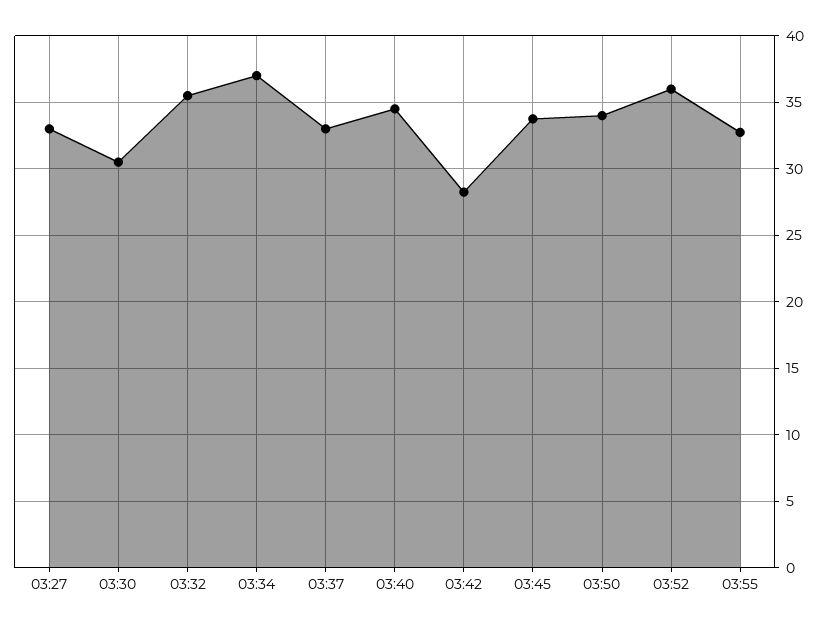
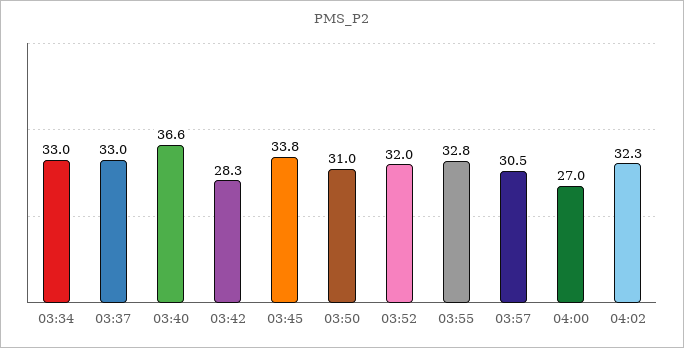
03:27: 33 -> none
03:30: 30.5 -> none
03:32: 35.5 -> none
03:34: 37 -> 33
03:40: 34.5 -> 36.6
03:50: 34 -> 31
03:52: 36 -> 32
03:57: none -> 30.5
04:00: none -> 27
04:02: none -> 32.3

